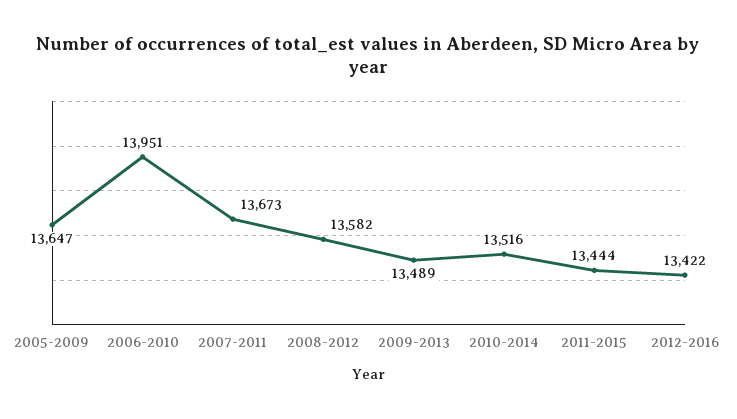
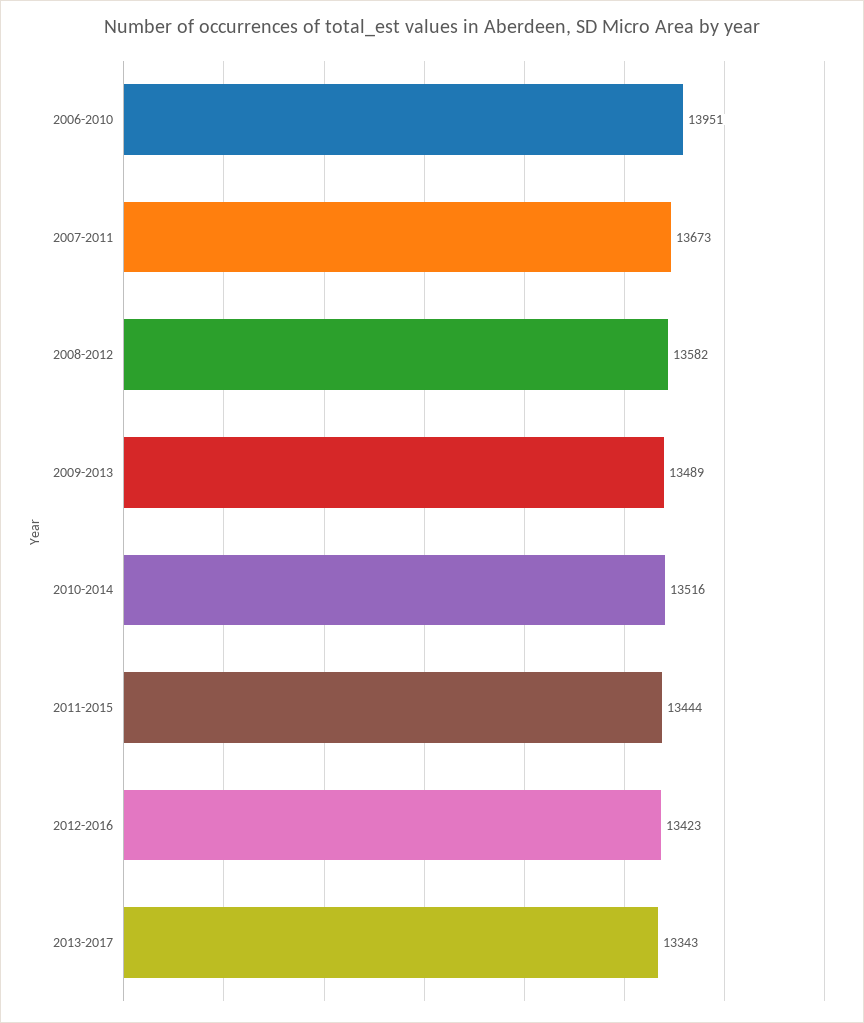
2005-2009: 13647 -> none
2012-2016: 13422 -> 13423
2013-2017: none -> 13343

